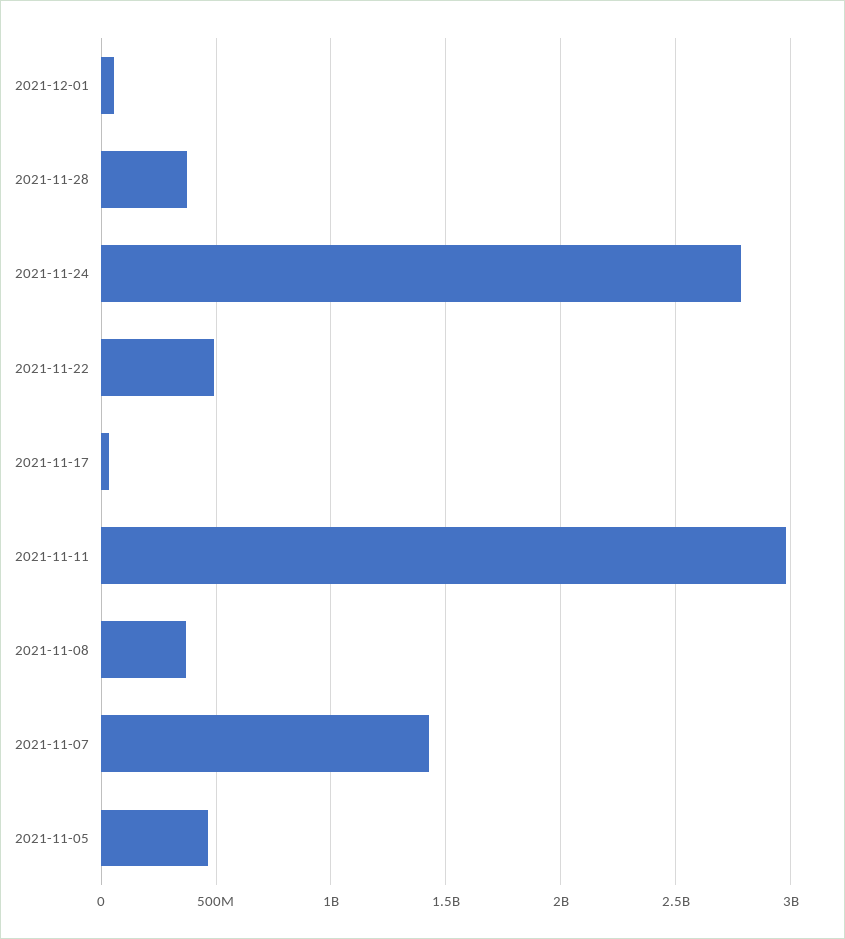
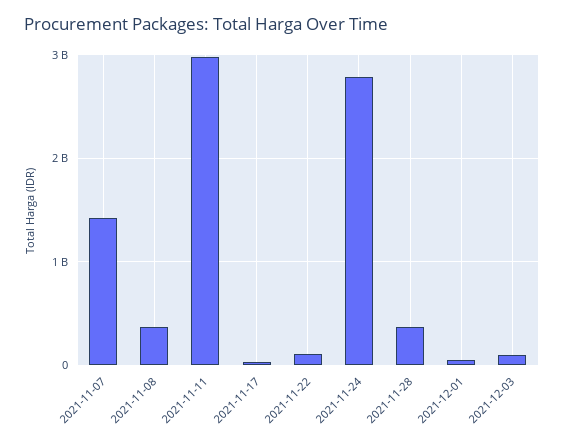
2021-11-22: 500000000 -> 100000000
2021-11-05: 450000000 -> none
2021-12-03: none -> 100000000

